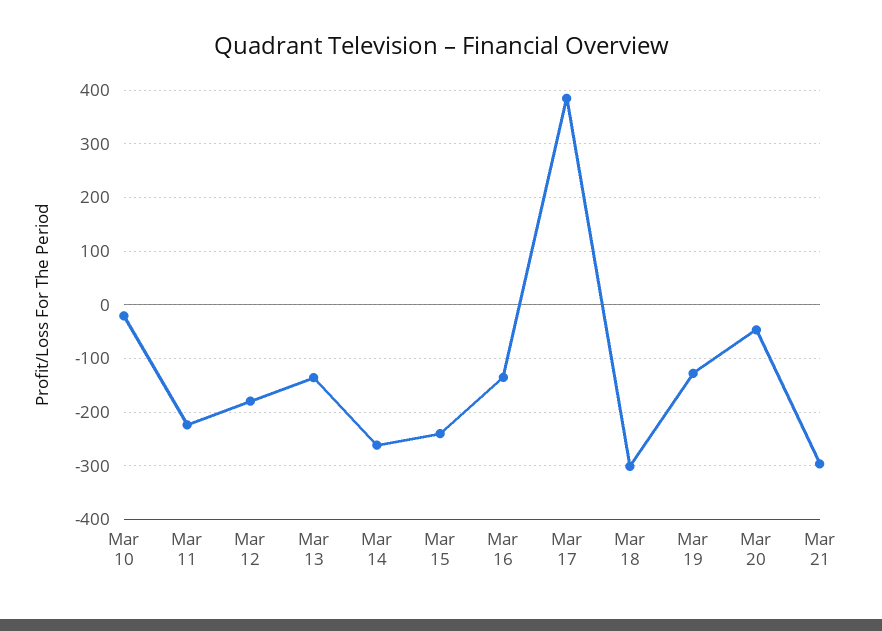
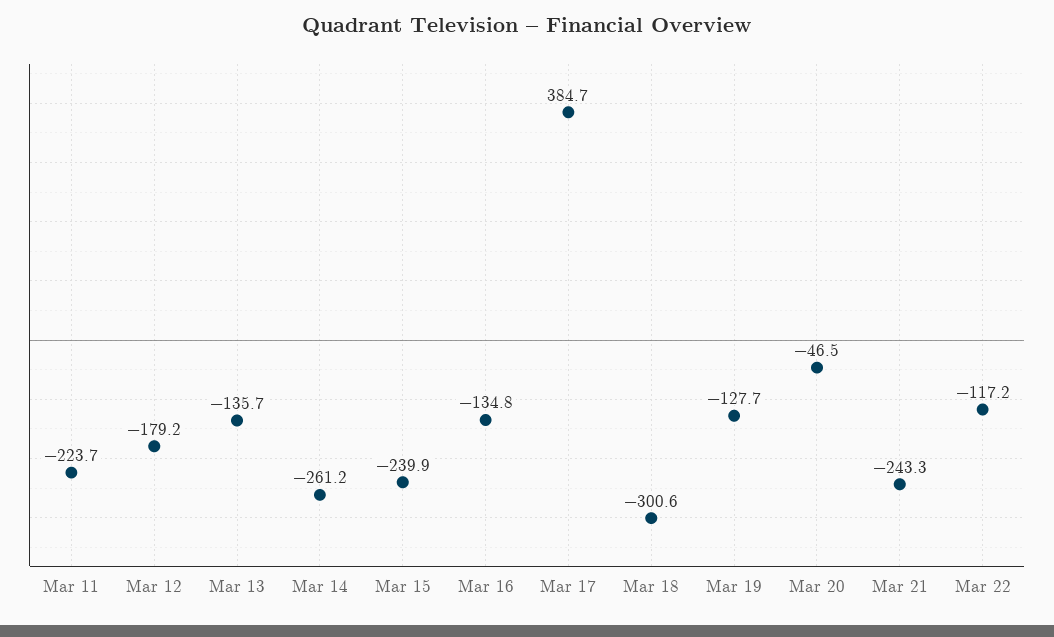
Mar 10: -20 -> none
Mar 21: -300 -> -243.3
Mar 22: none -> -117.2

